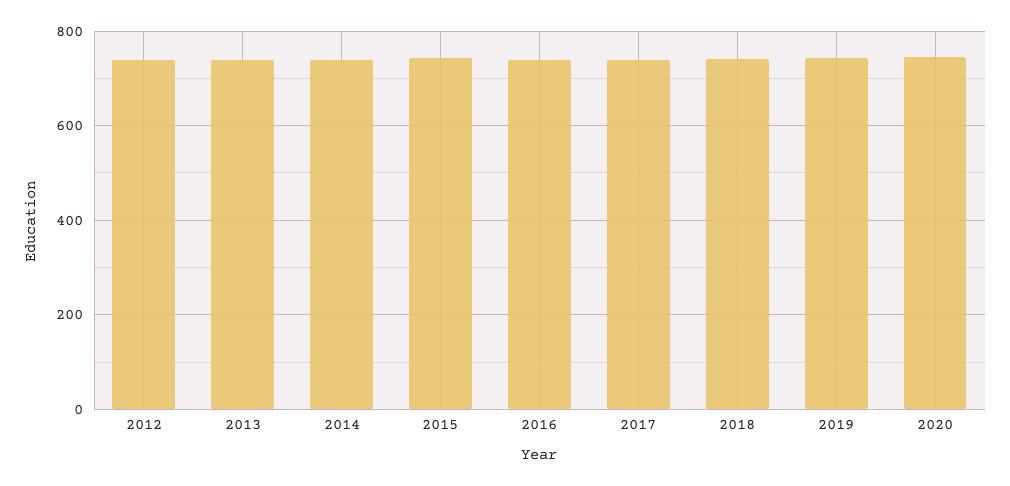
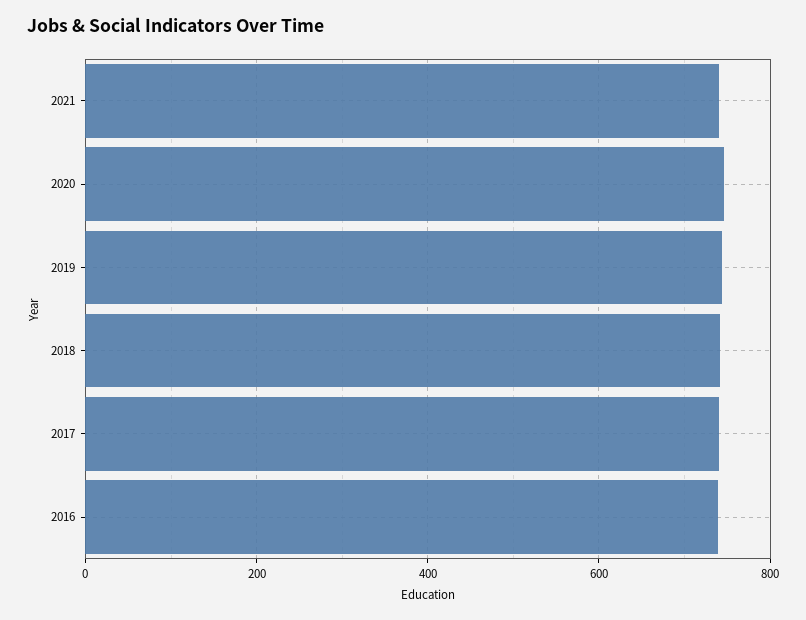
2012: 740 -> none
2013: 740 -> none
2014: 740 -> none
2015: 740 -> none
2021: none -> 740

